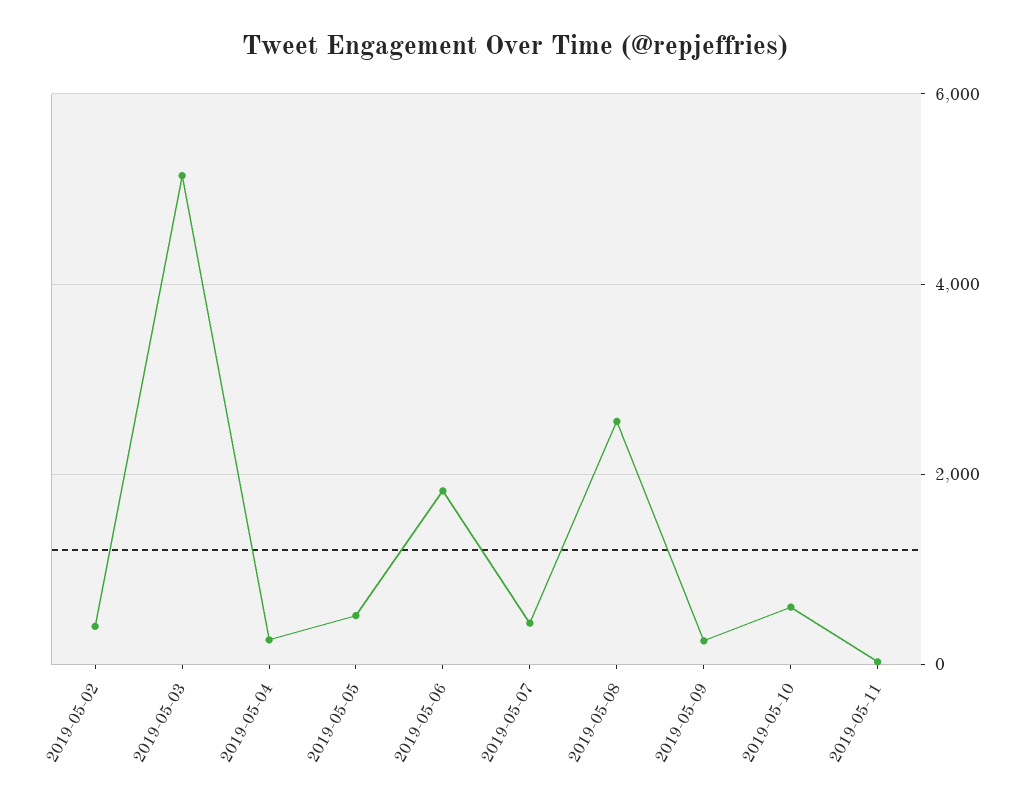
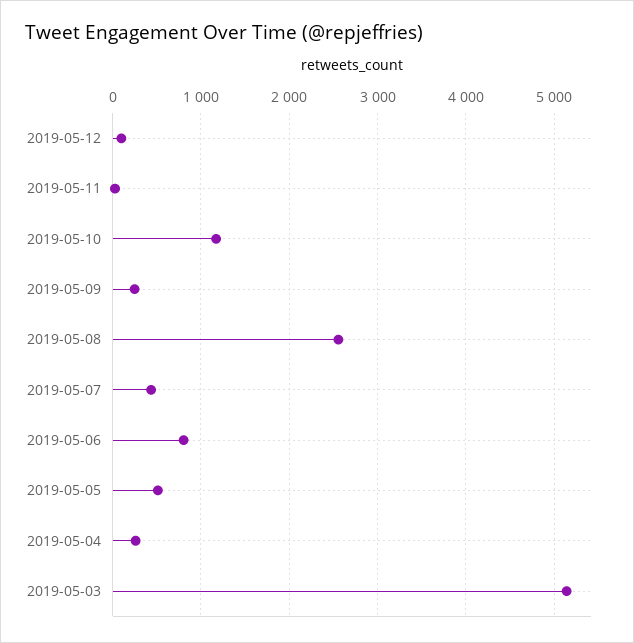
2019-05-02: 400 -> none
2019-05-06: 1800 -> 800
2019-05-10: 600 -> 1200
2019-05-12: none -> 100

